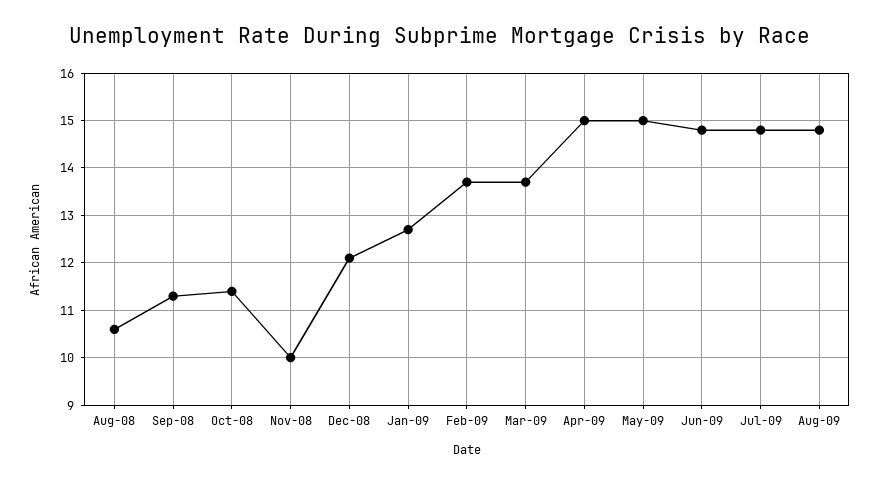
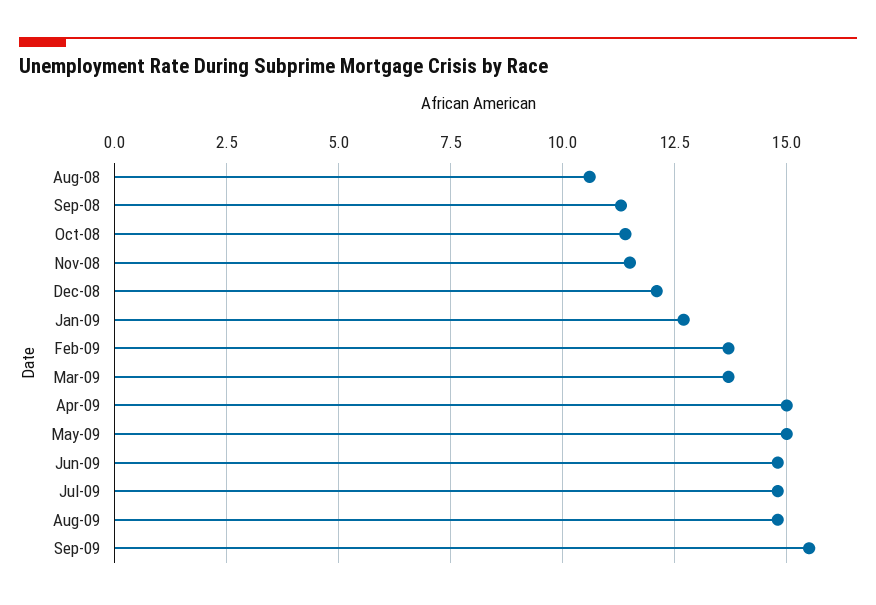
Nov-08: 10 -> 11.5
Sep-09: none -> 15.5

